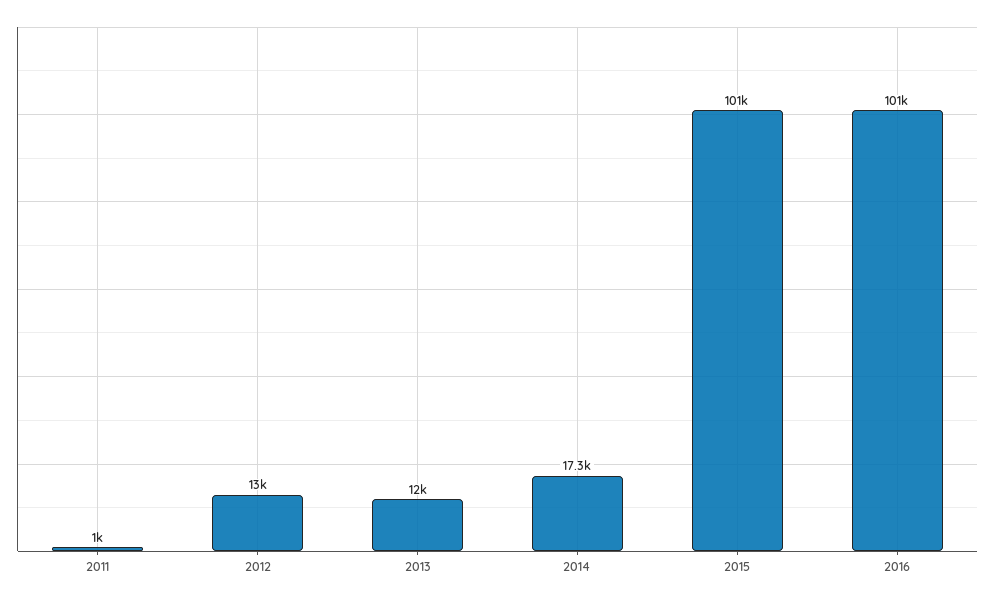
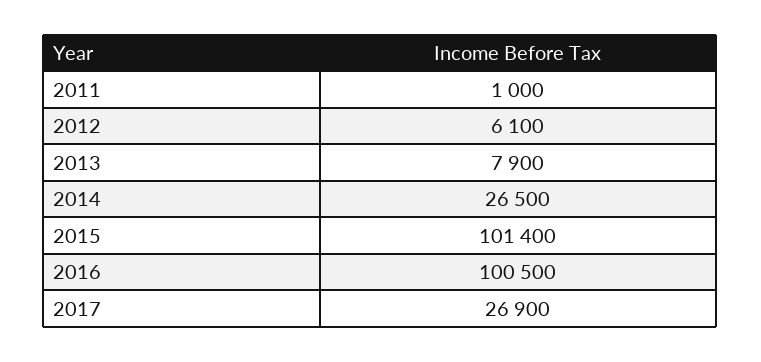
2012: 13000 -> 6100
2013: 12000 -> 7900
2014: 17300 -> 26500
2017: none -> 26900

